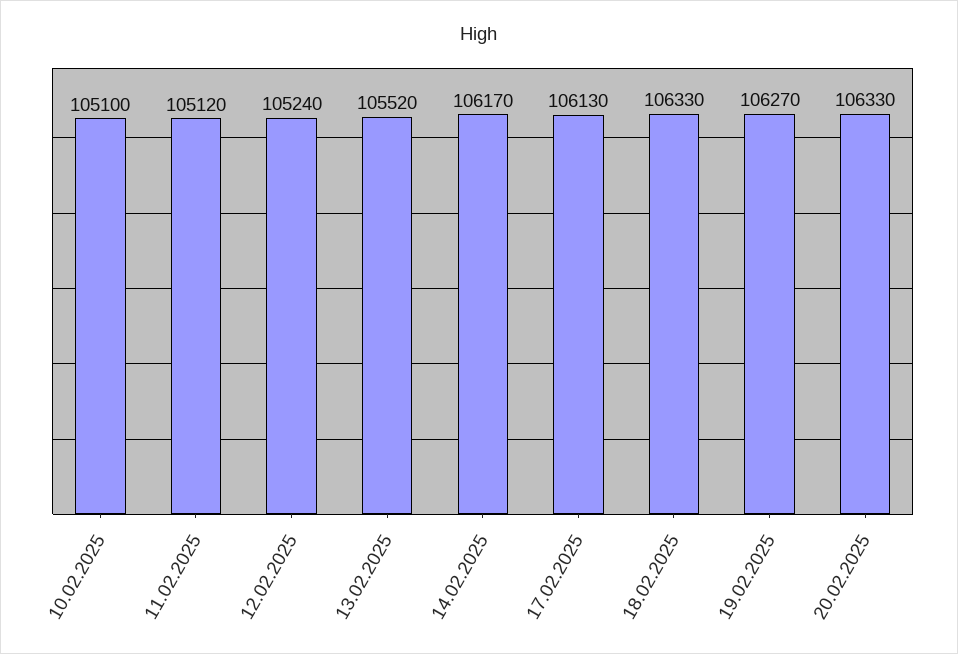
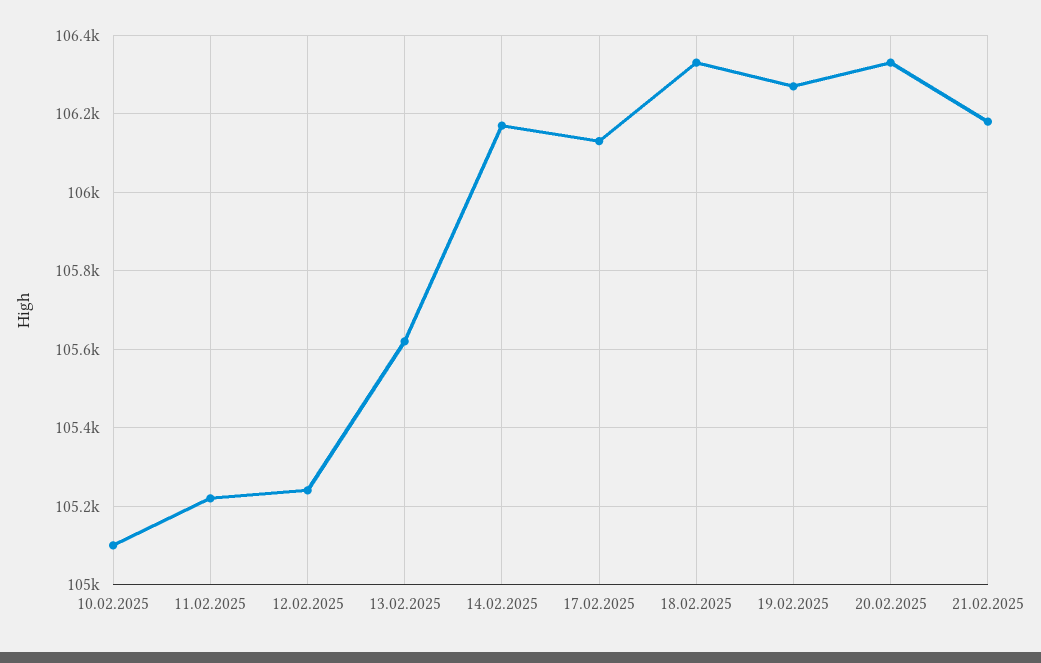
11.02.2025: 105120 -> 105220
13.02.2025: 105520 -> 105620
21.02.2025: none -> 106180

